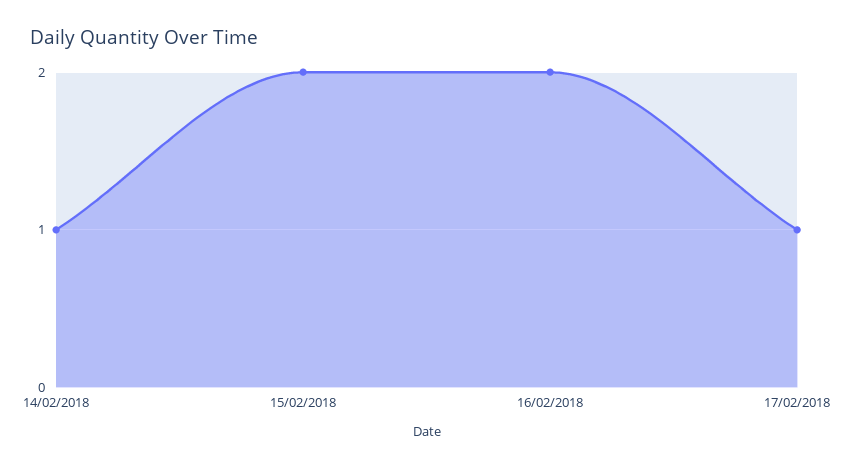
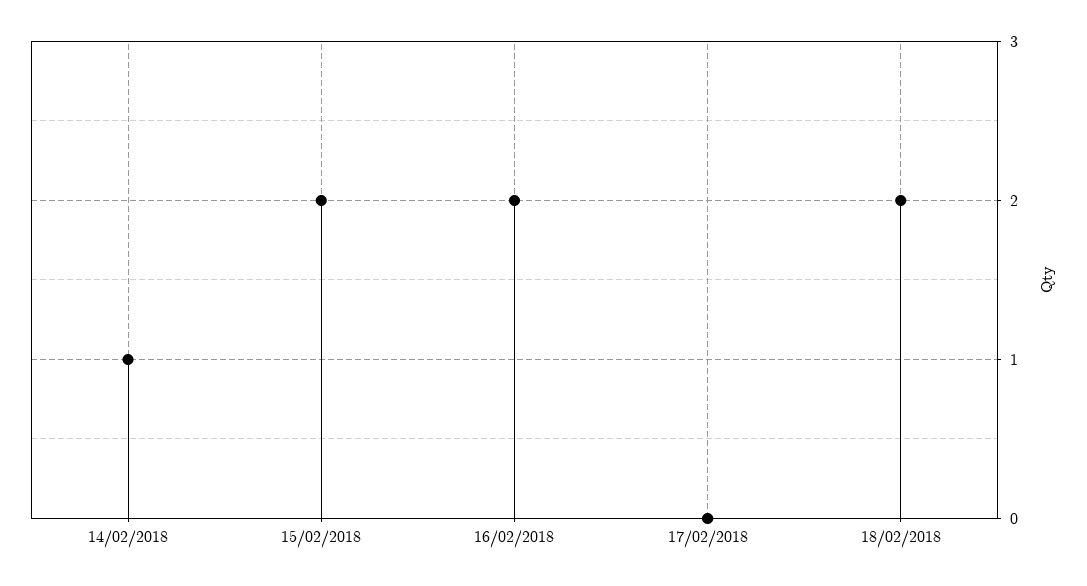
17/02/2018: 1 -> 0
18/02/2018: none -> 2

